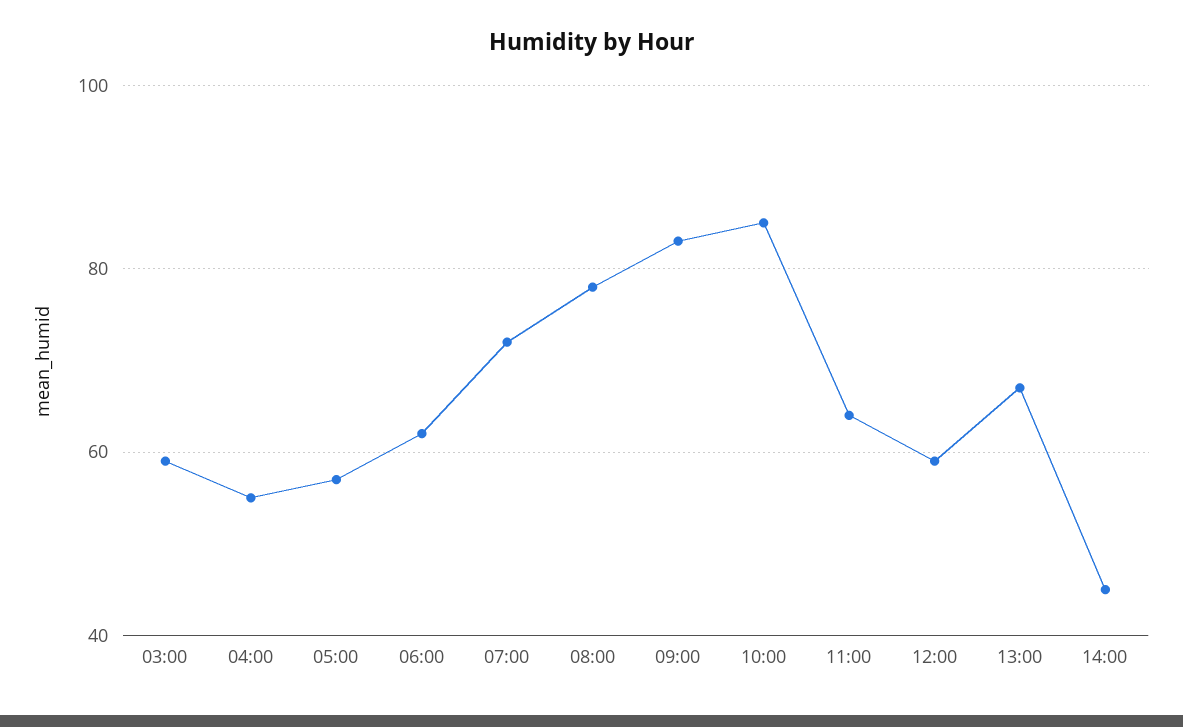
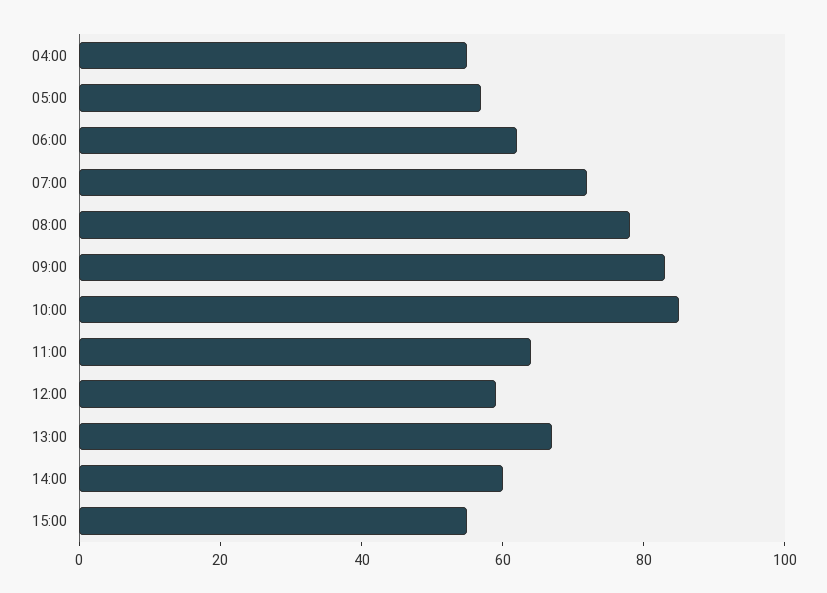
03:00: 60 -> none
14:00: 45 -> 60
15:00: none -> 55

